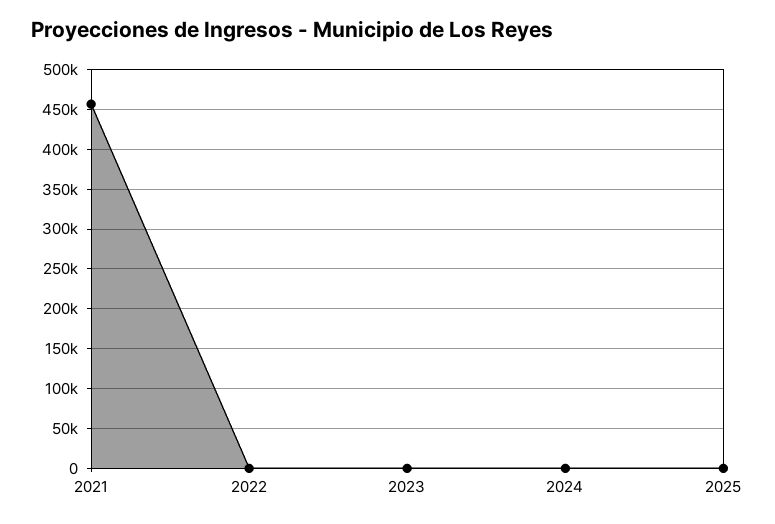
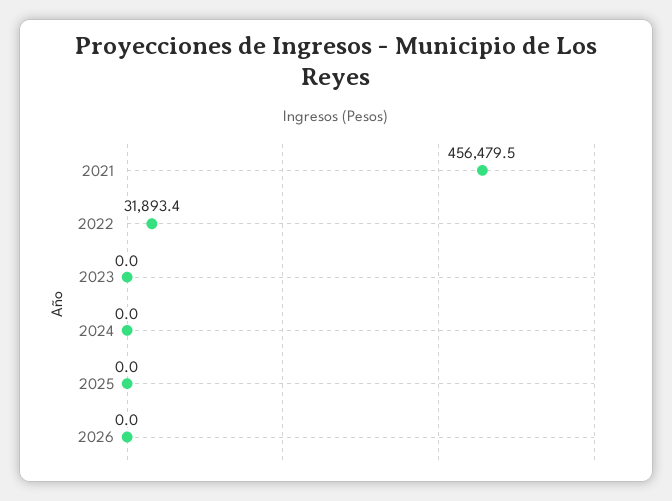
2022: 0 -> 31893.4
2026: none -> 0

